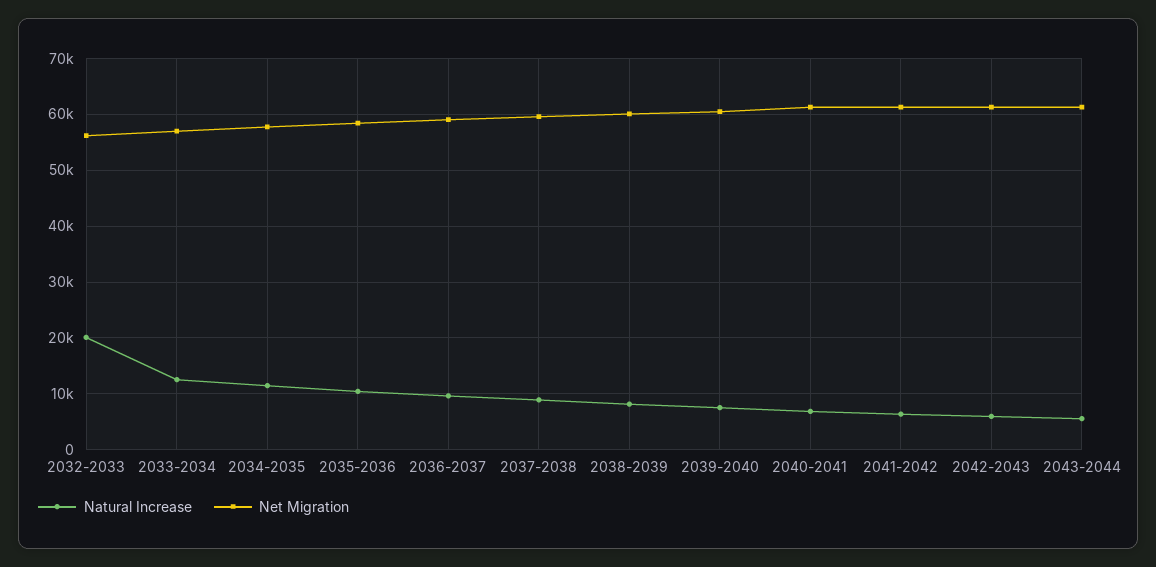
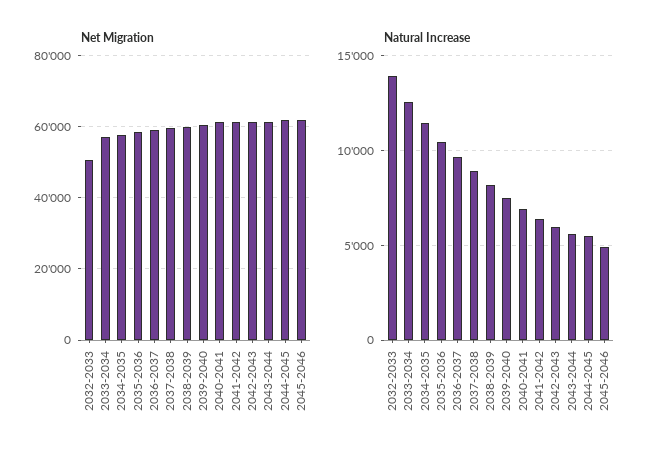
Natural Increase, 2032-2033: 20000 -> 14000
Net Migration, 2032-2033: 56000 -> 50000
Net Migration, 2044-2045: none -> 62000
Net Migration, 2045-2046: none -> 62000
Natural Increase, 2044-2045: none -> 5500
Natural Increase, 2045-2046: none -> 5000

